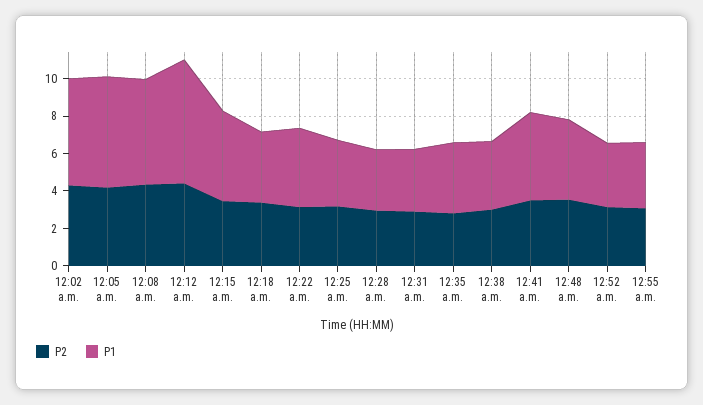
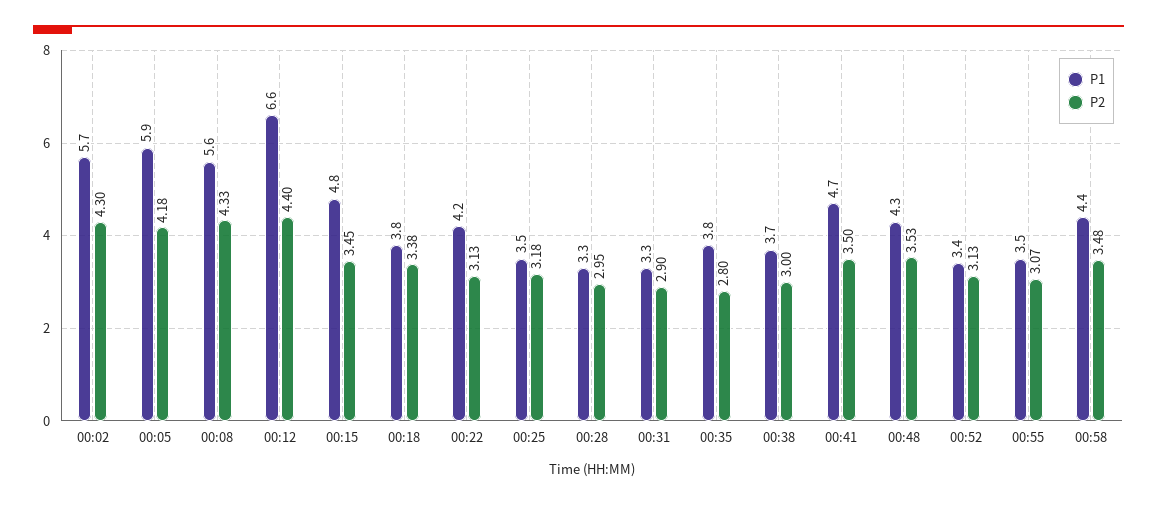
P1, 00:58: none -> 4.4
P2, 00:58: none -> 3.48

